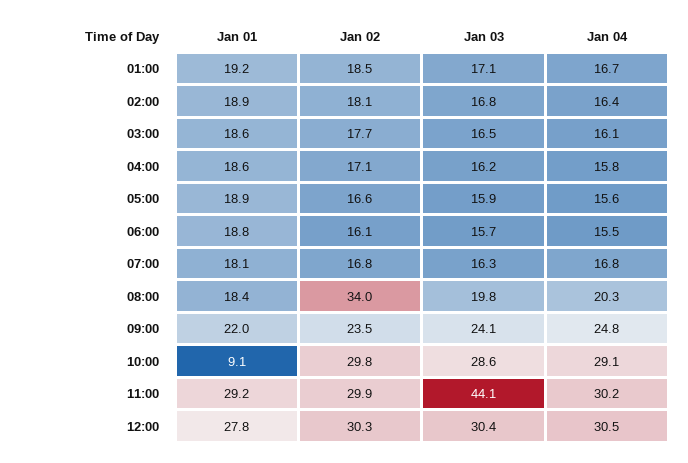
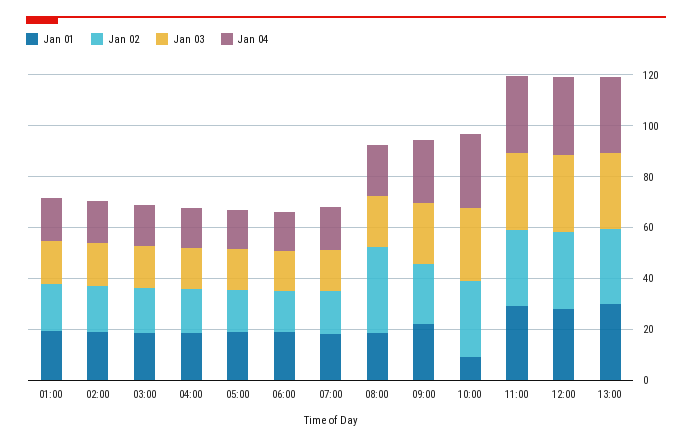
Jan 03, 11:00: 44.1 -> 30
Jan 01, 13:00: none -> 30
Jan 02, 13:00: none -> 30
Jan 03, 13:00: none -> 30
Jan 04, 13:00: none -> 30

